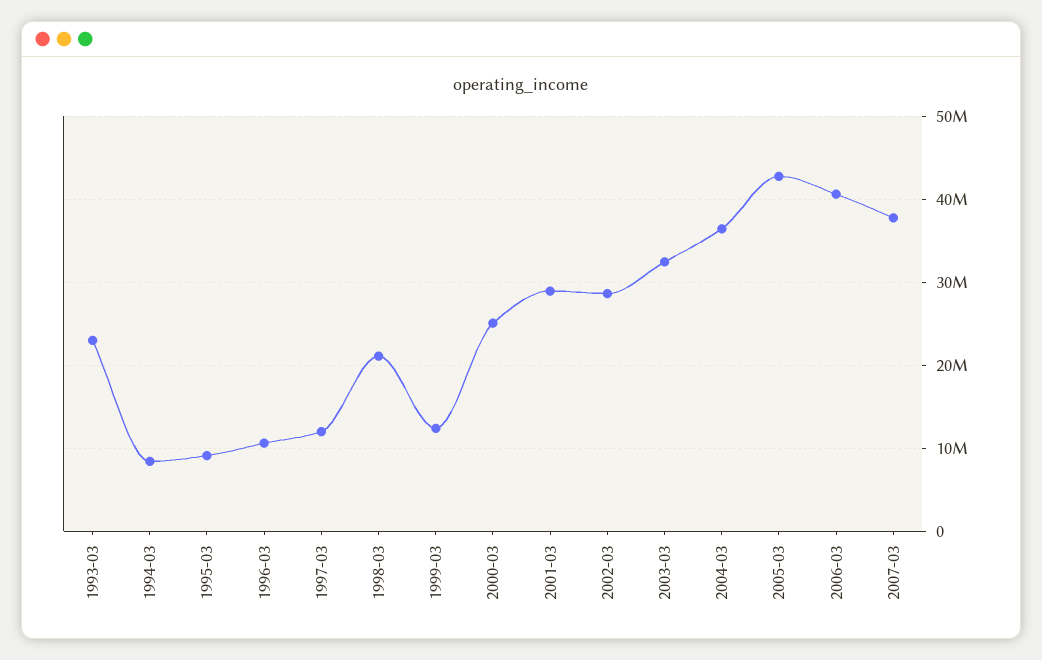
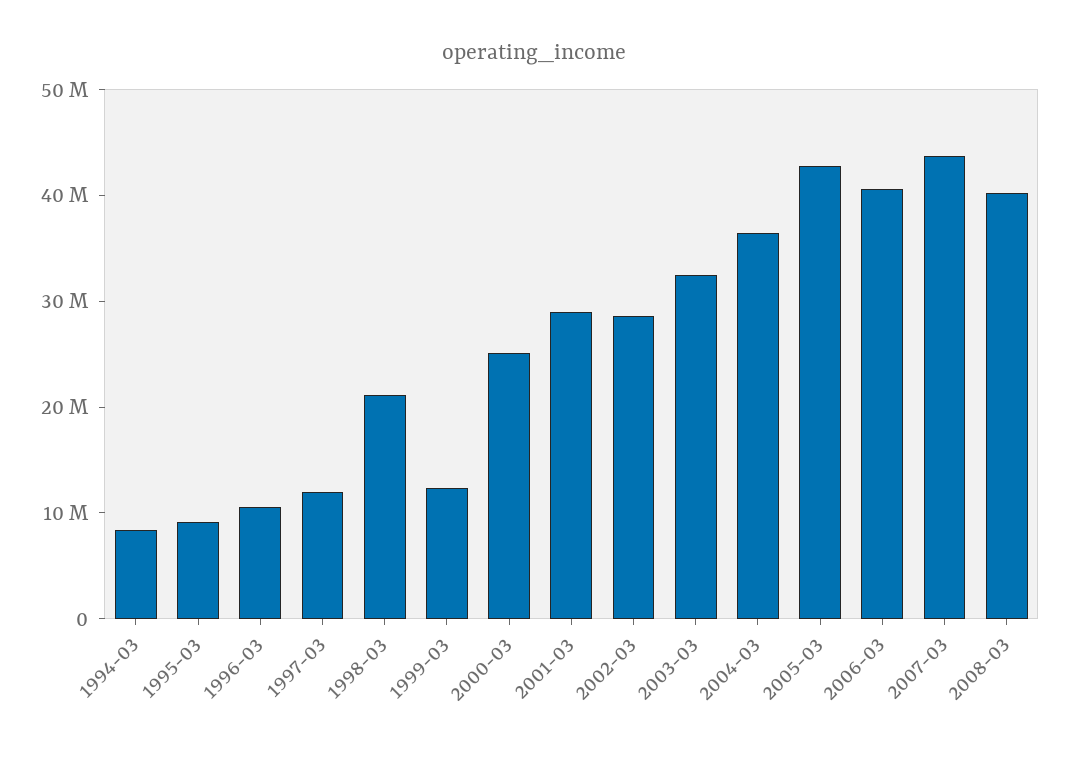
1993-03: 23000000 -> none
2007-03: 38000000 -> 44000000
2008-03: none -> 40000000

